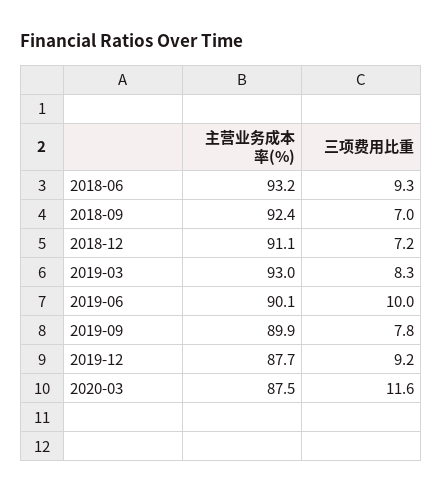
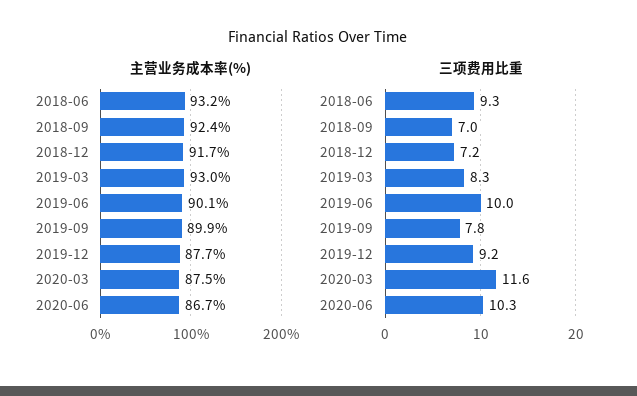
主营业务成本率(%), 2018-12: 91.1 -> 91.7
主营业务成本率(%), 2020-06: none -> 86.7
三项费用比重, 2020-06: none -> 10.3

